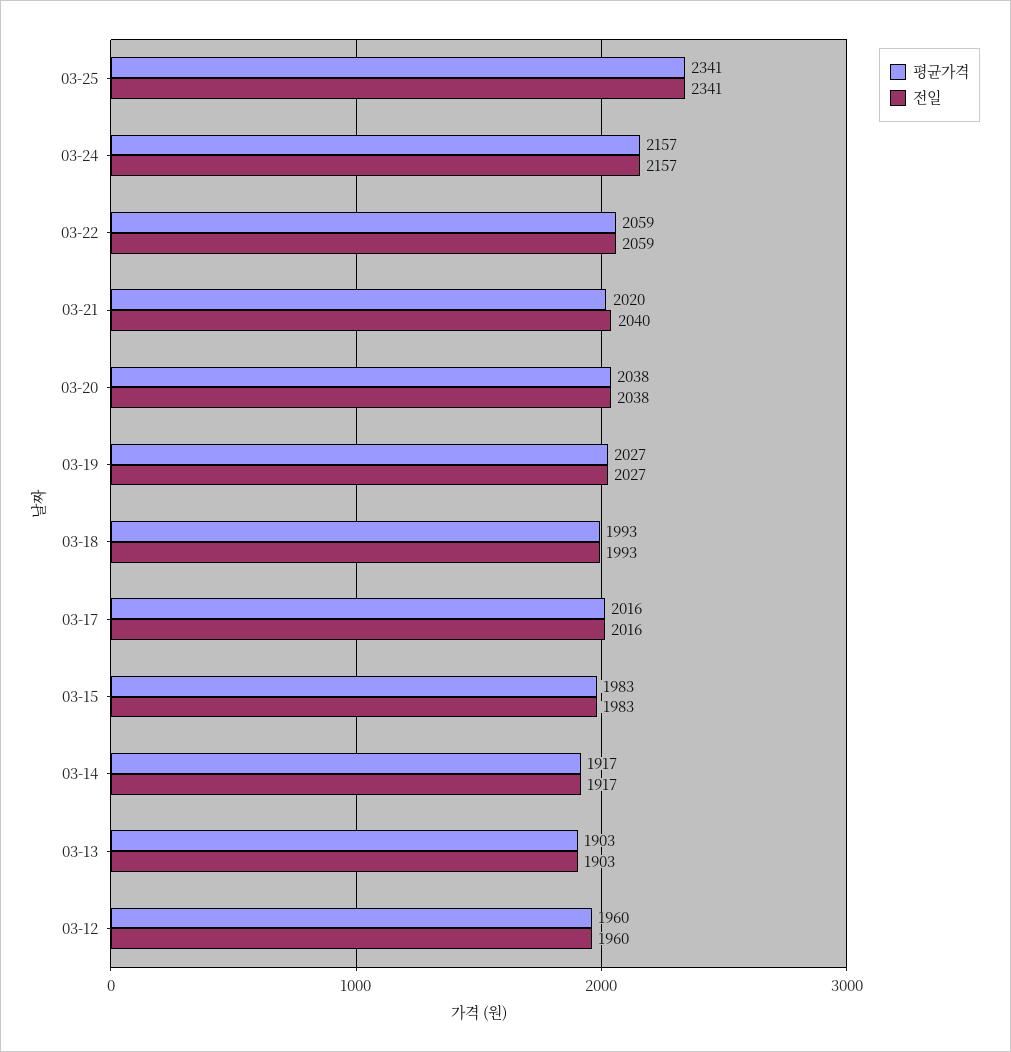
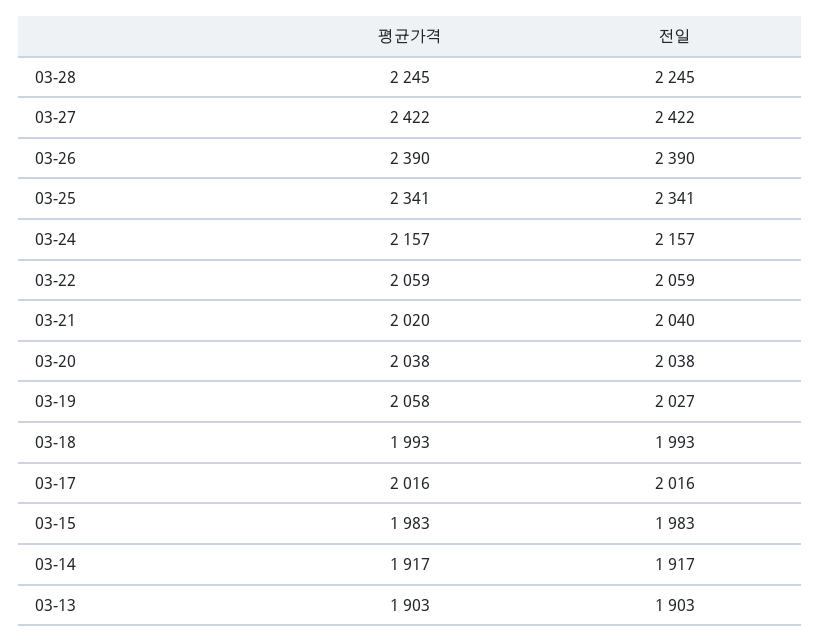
평균가격, 03-19: 2027 -> 2058
평균가격, 03-12: 1960 -> none
전일, 03-12: 1960 -> none
평균가격, 03-28: none -> 2245
전일, 03-28: none -> 2245
평균가격, 03-27: none -> 2422
전일, 03-27: none -> 2422
평균가격, 03-26: none -> 2390
전일, 03-26: none -> 2390

